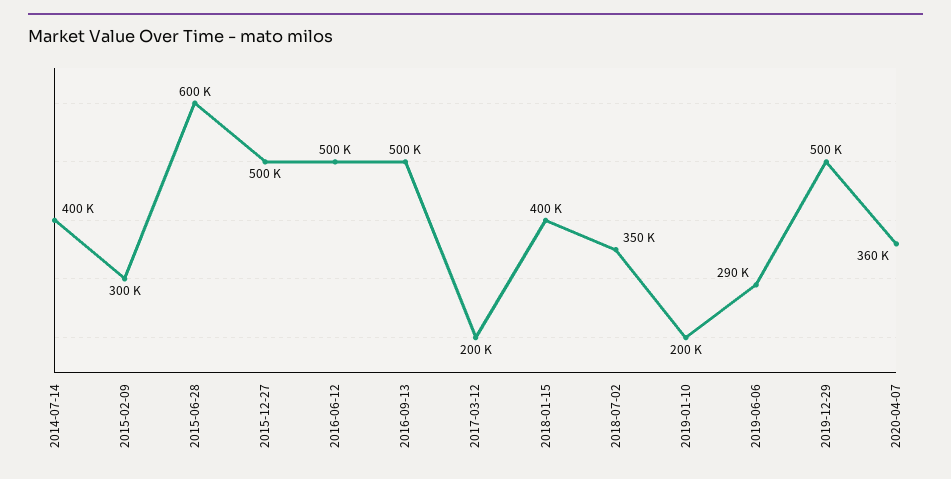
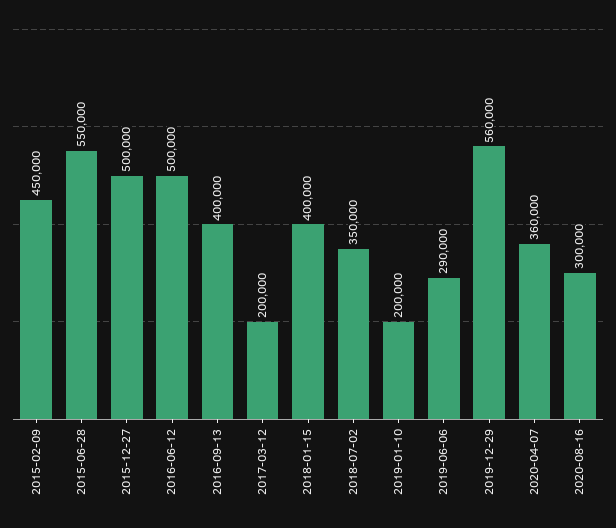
2014-07-14: 400000 -> none
2015-02-09: 300000 -> 450000
2015-06-28: 600000 -> 550000
2016-09-13: 500000 -> 400000
2019-12-29: 500000 -> 560000
2020-08-16: none -> 300000

